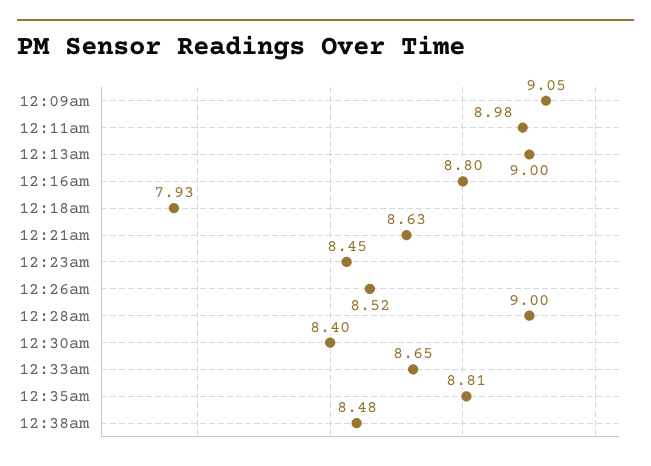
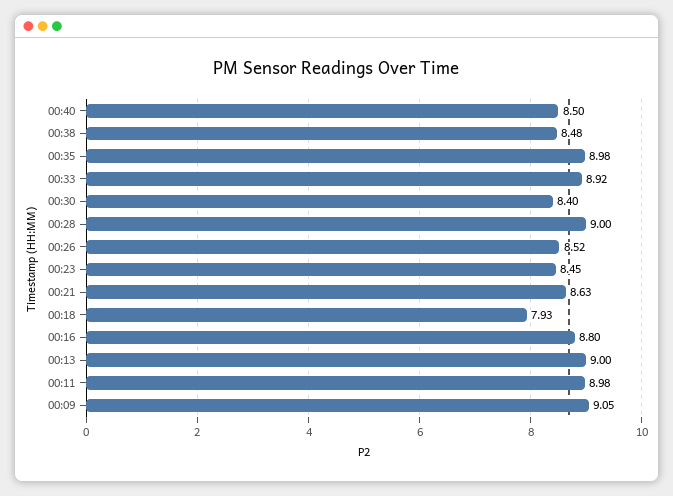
12:33am: 8.65 -> 8.92
12:35am: 8.81 -> 8.98
00:40: none -> 8.5

